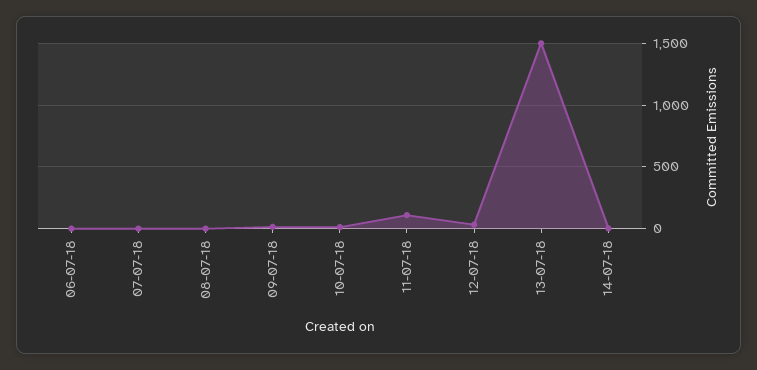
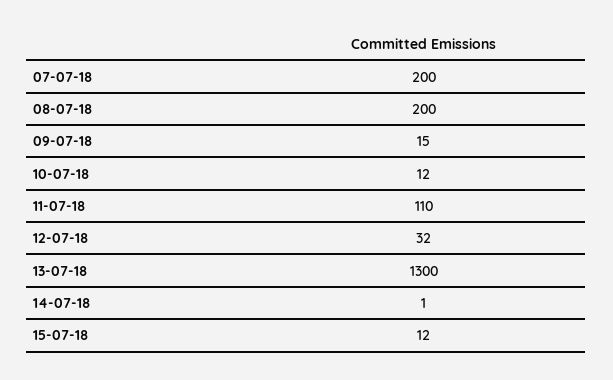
06-07-18: 0 -> none
07-07-18: 0 -> 200
08-07-18: 0 -> 200
13-07-18: 1500 -> 1300
15-07-18: none -> 12

